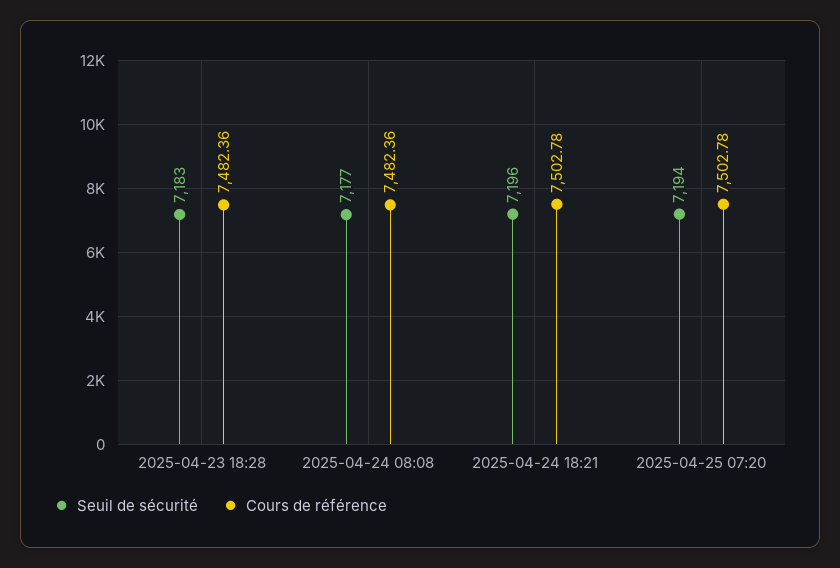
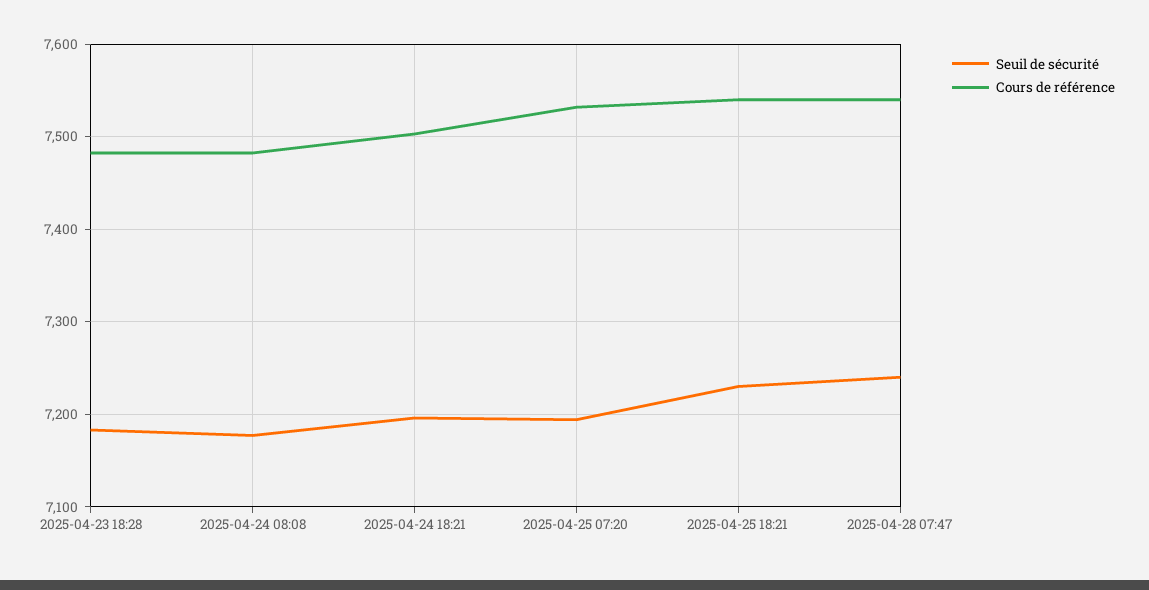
Cours de référence, 2025-04-25 07:20: 7502.78 -> 7530
Seuil de sécurité, 2025-04-25 18:21: none -> 7230
Cours de référence, 2025-04-25 18:21: none -> 7540
Seuil de sécurité, 2025-04-28 07:47: none -> 7240
Cours de référence, 2025-04-28 07:47: none -> 7540

